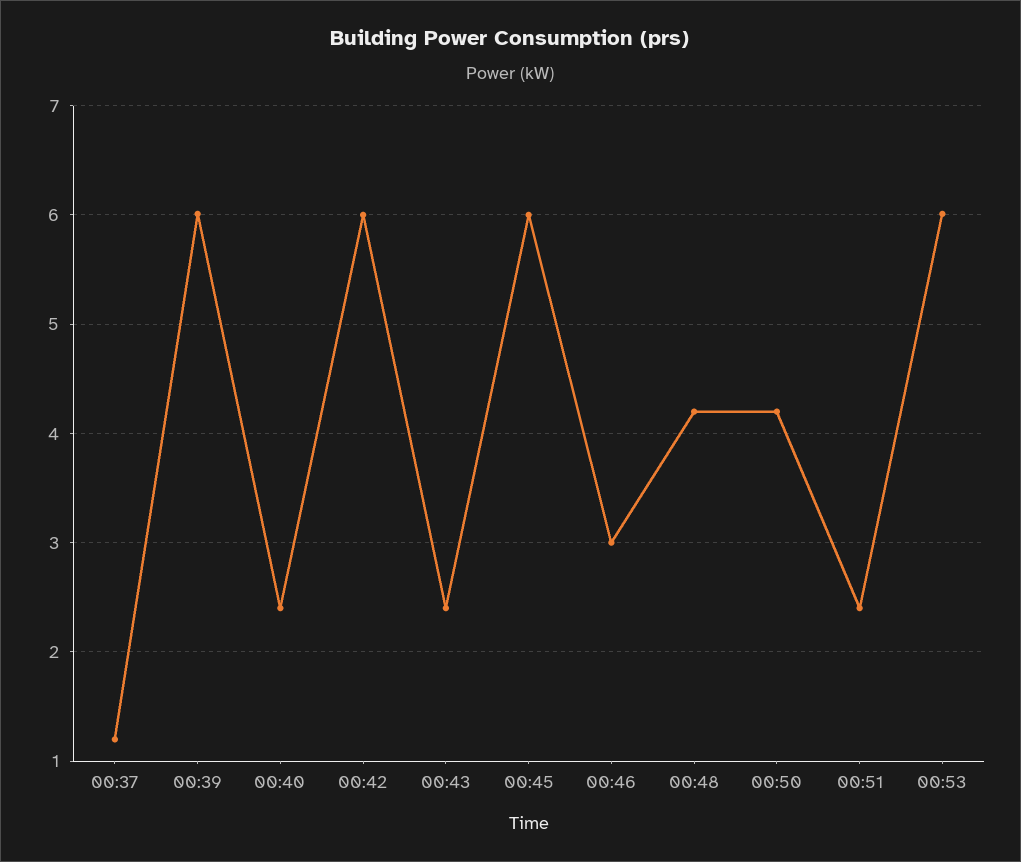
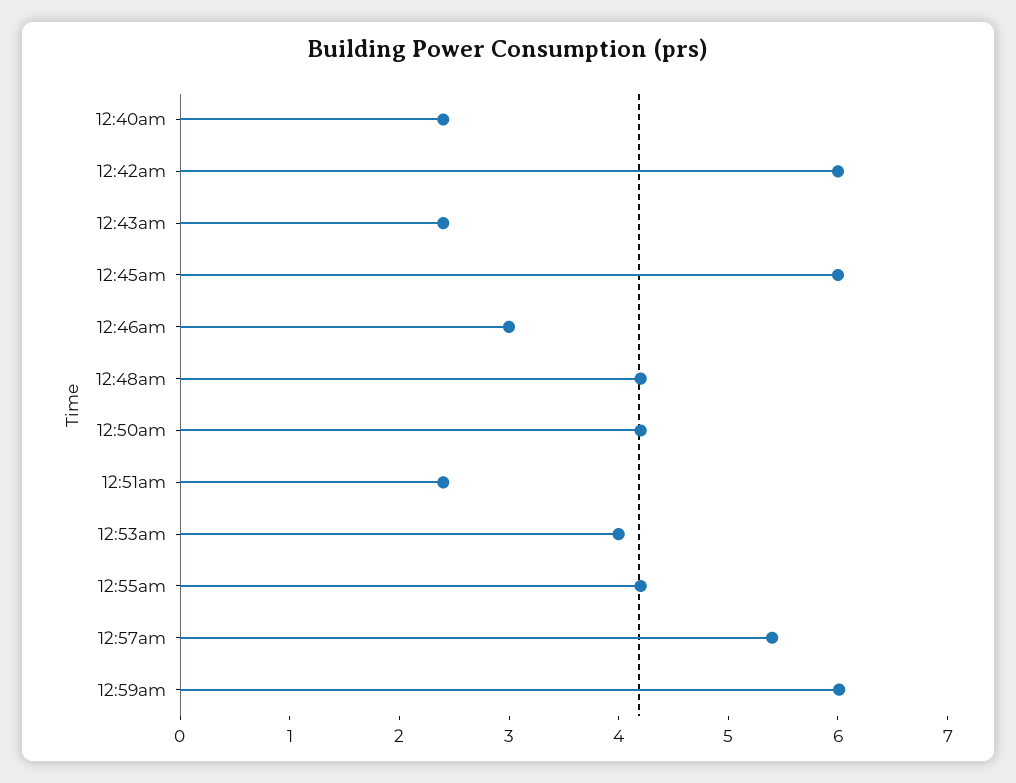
00:37: 1.2 -> none
00:39: 6 -> none
00:53: 6 -> 4
12:55am: none -> 4.2
12:57am: none -> 5.4
12:59am: none -> 6

